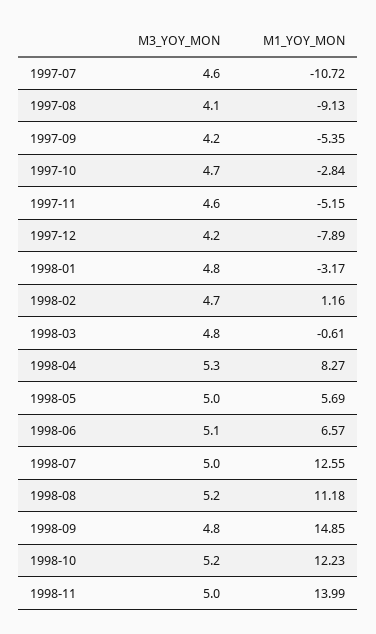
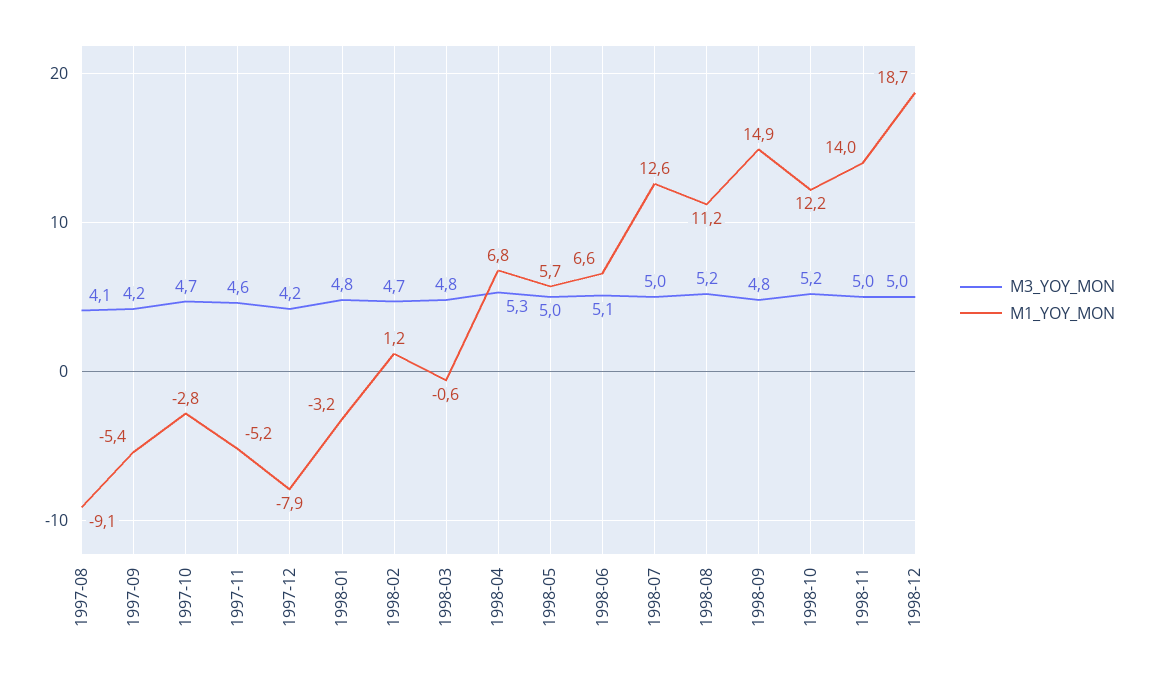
M3_YOY_MON, 1997-07: 4.6 -> none
M1_YOY_MON, 1997-07: -10.72 -> none
M1_YOY_MON, 1998-04: 8.27 -> 6.8
M3_YOY_MON, 1998-12: none -> 5
M1_YOY_MON, 1998-12: none -> 18.7

